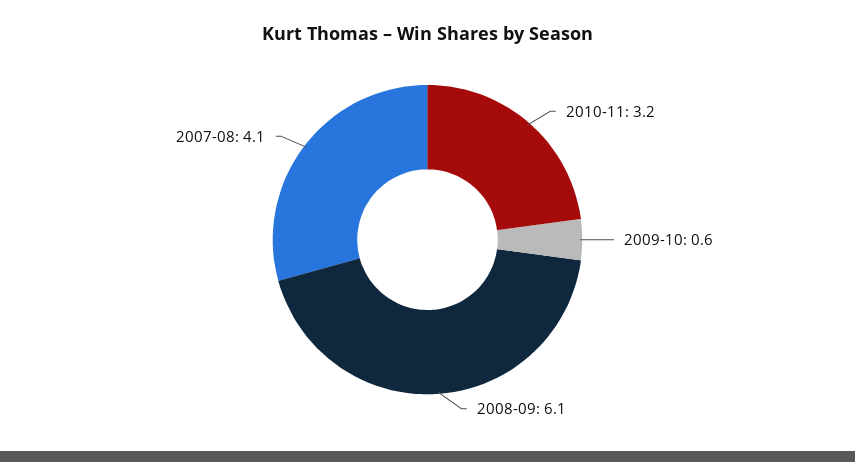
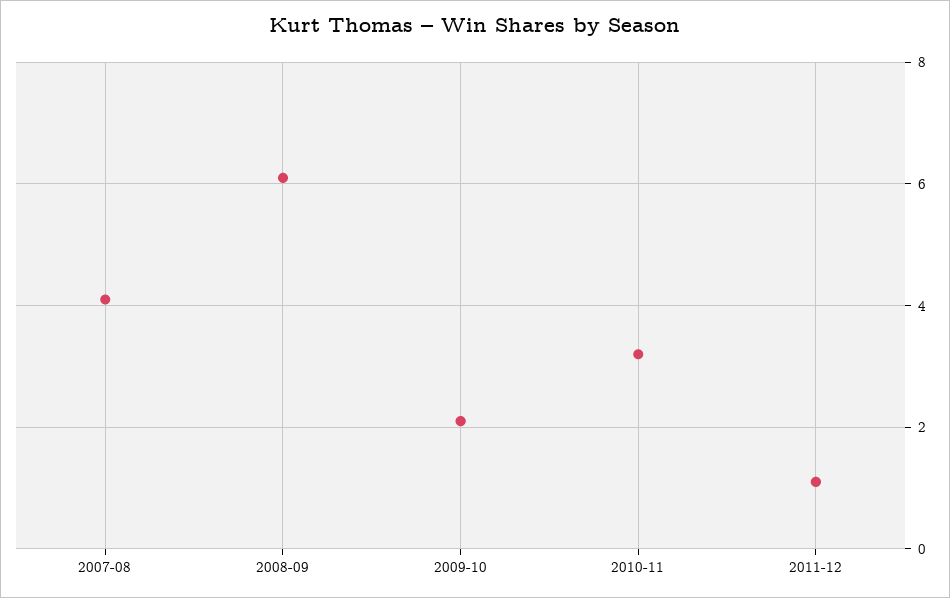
2009-10: 0.6 -> 2
2011-12: none -> 1

